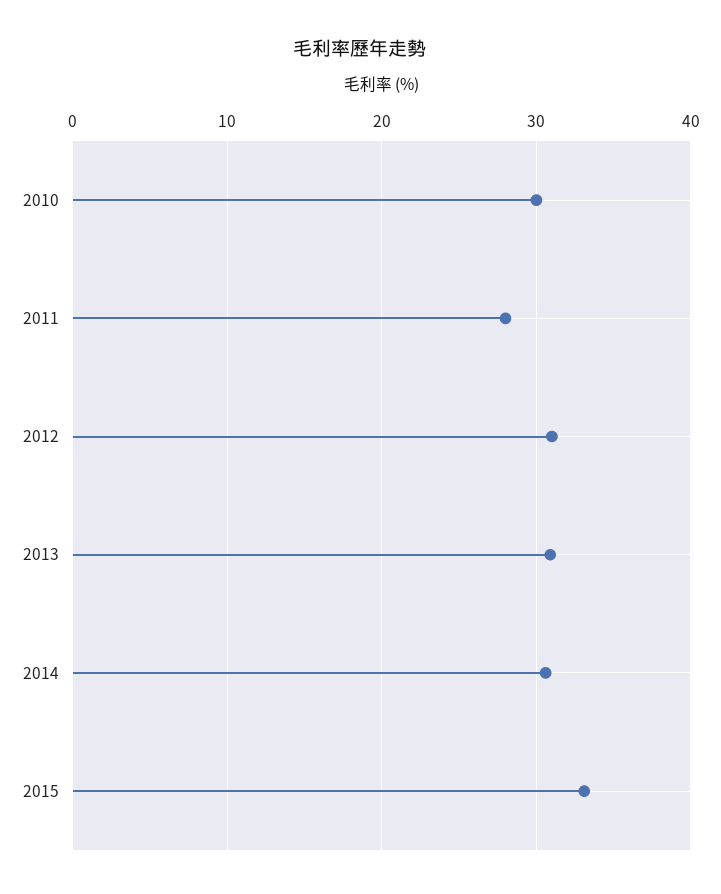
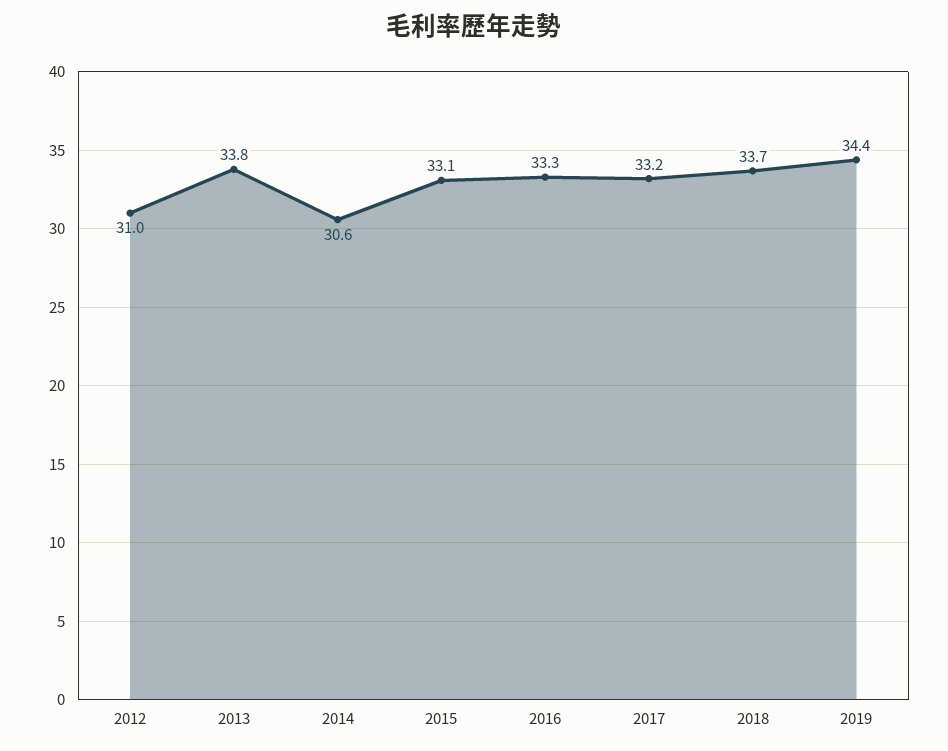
2010: 30 -> none
2011: 28 -> none
2013: 31 -> 33.8
2016: none -> 33.3
2017: none -> 33.2
2018: none -> 33.7
2019: none -> 34.4

